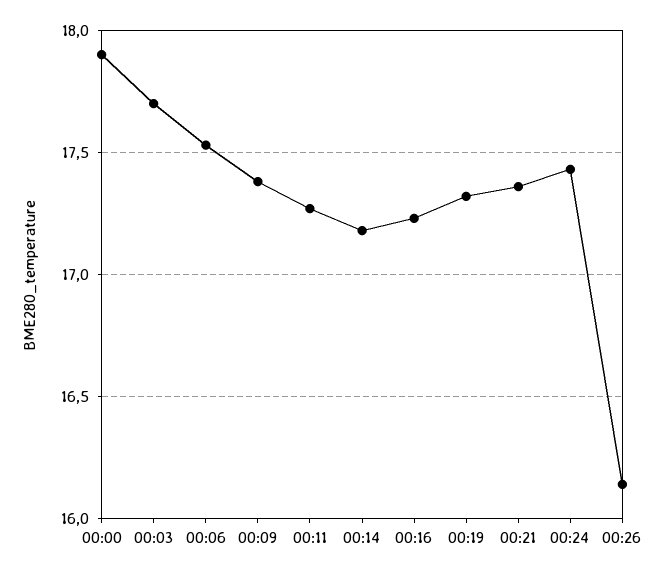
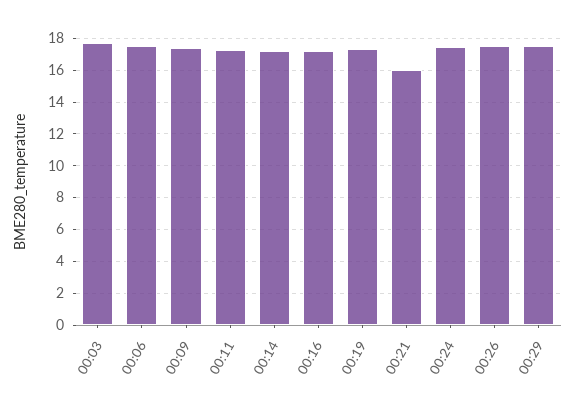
00:00: 17.9 -> none
00:21: 17.35 -> 16
00:26: 16.15 -> 17.5
00:29: none -> 17.5

